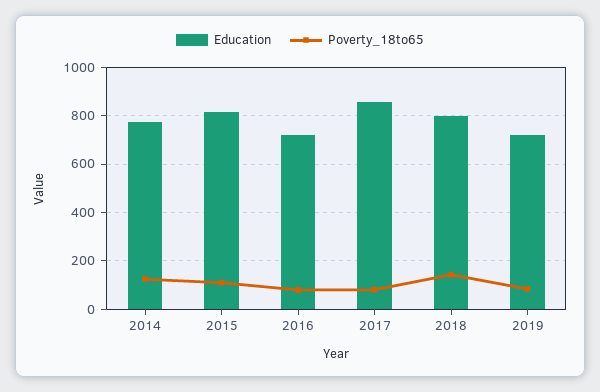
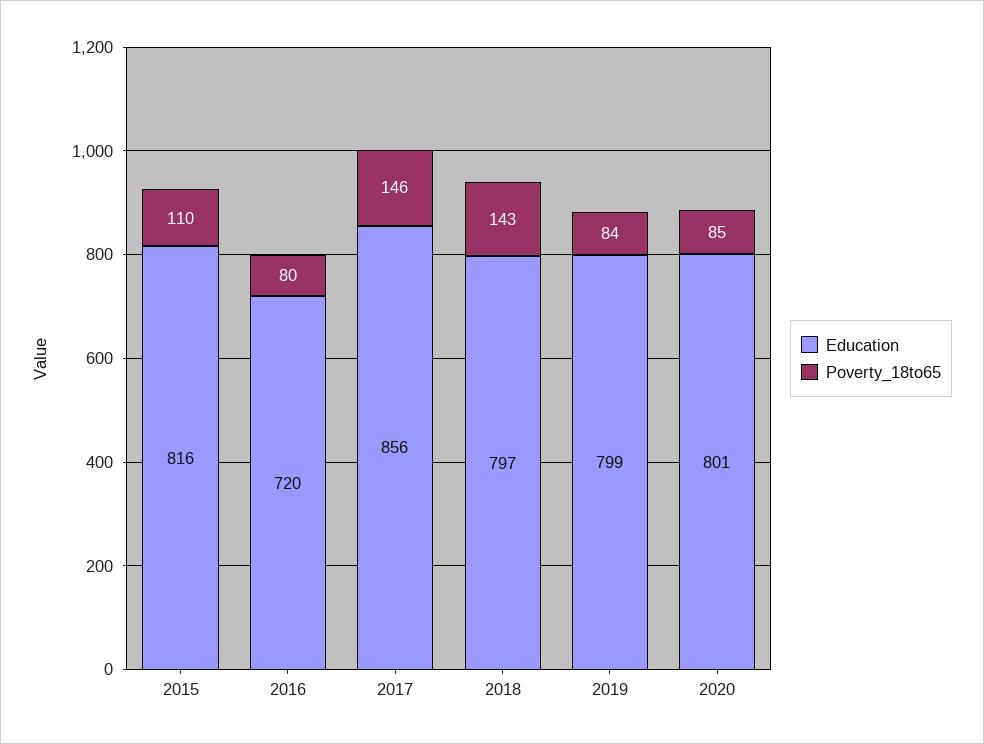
Education, 2014: 775 -> none
Poverty_18to65, 2014: 125 -> none
Poverty_18to65, 2017: 75 -> 146
Education, 2019: 725 -> 799
Education, 2020: none -> 801
Poverty_18to65, 2020: none -> 85

